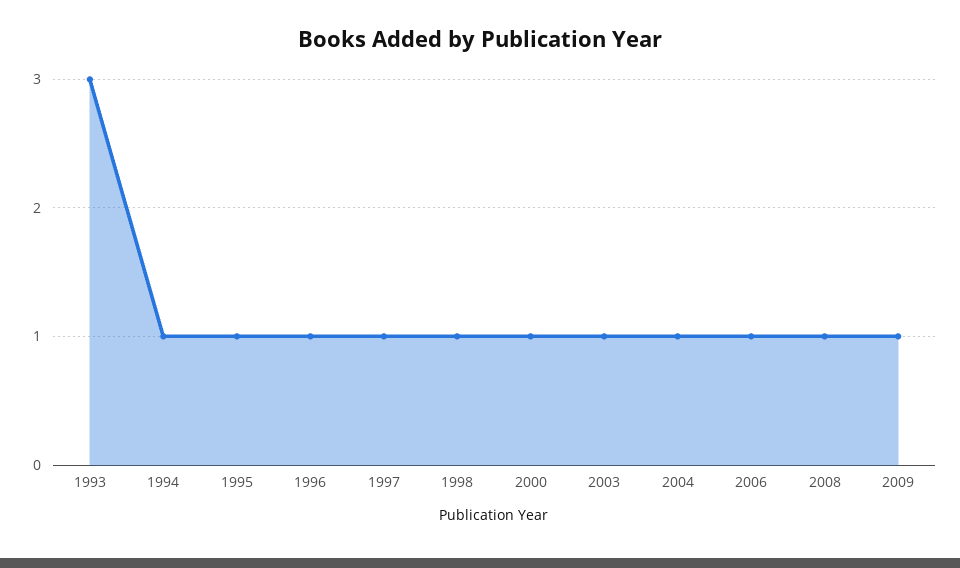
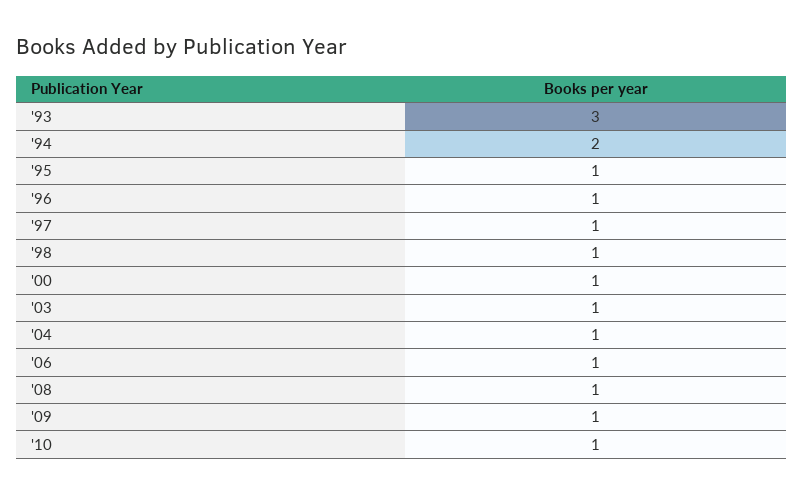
1994: 1 -> 2
'10: none -> 1

